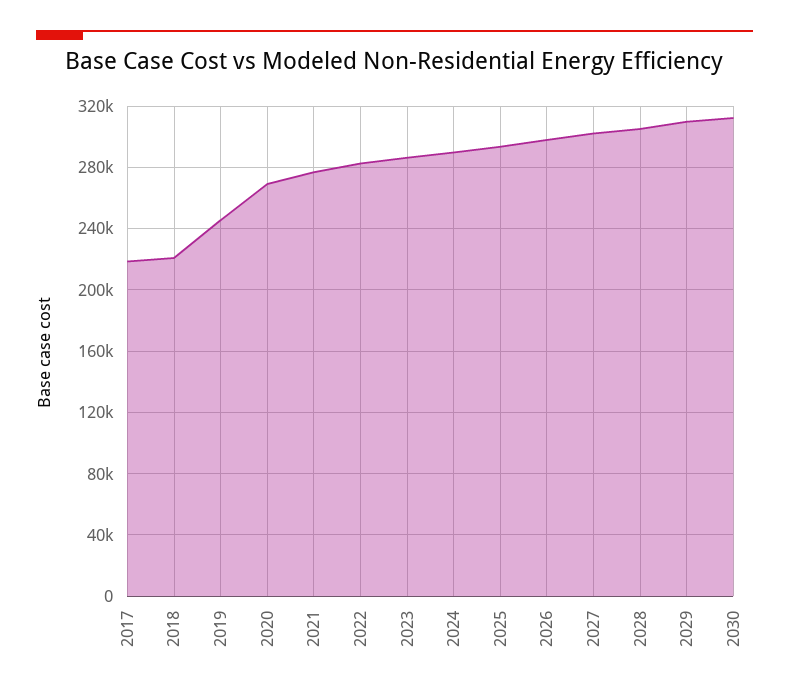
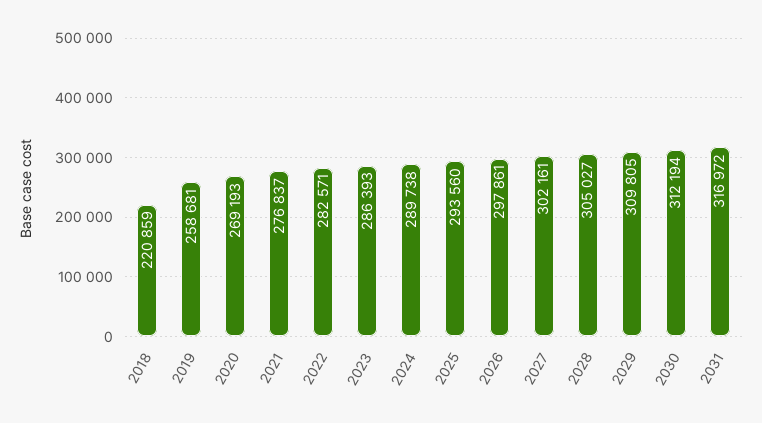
2017: 220000 -> none
2019: 245000 -> 258681
2031: none -> 316972

